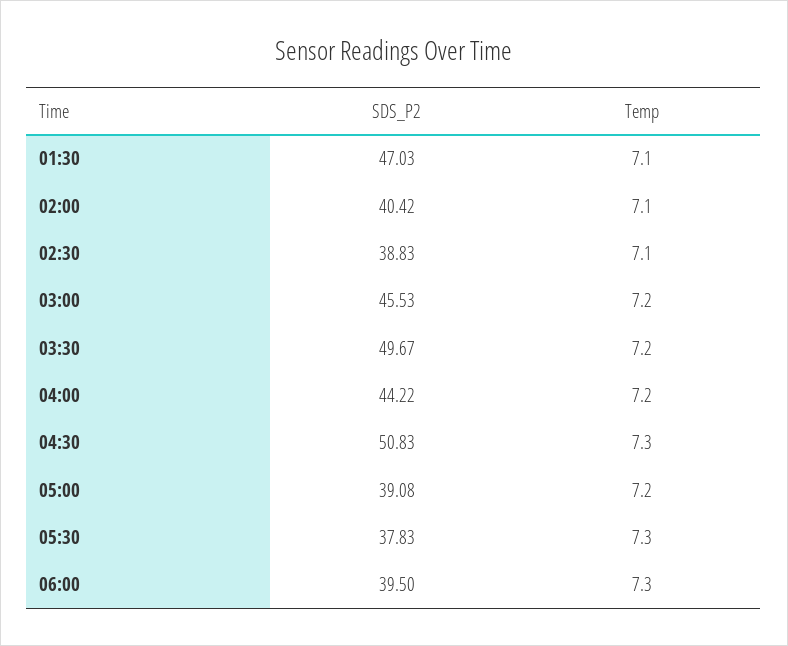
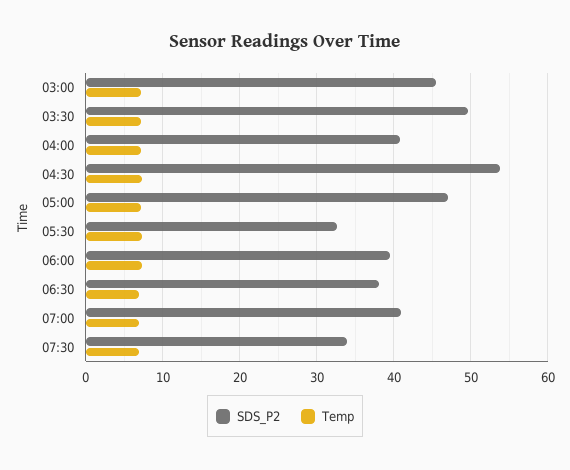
SDS_P2, 01:30: 47.03 -> none
Temp, 01:30: 7.1 -> none
SDS_P2, 02:00: 40.42 -> none
Temp, 02:00: 7.1 -> none
SDS_P2, 02:30: 38.83 -> none
Temp, 02:30: 7.1 -> none
SDS_P2, 04:00: 44.22 -> 41
SDS_P2, 04:30: 50.83 -> 54
SDS_P2, 05:00: 39.08 -> 47
SDS_P2, 05:30: 37.83 -> 33
SDS_P2, 06:30: none -> 38
Temp, 06:30: none -> 7
SDS_P2, 07:00: none -> 41
Temp, 07:00: none -> 7
SDS_P2, 07:30: none -> 34
Temp, 07:30: none -> 7

